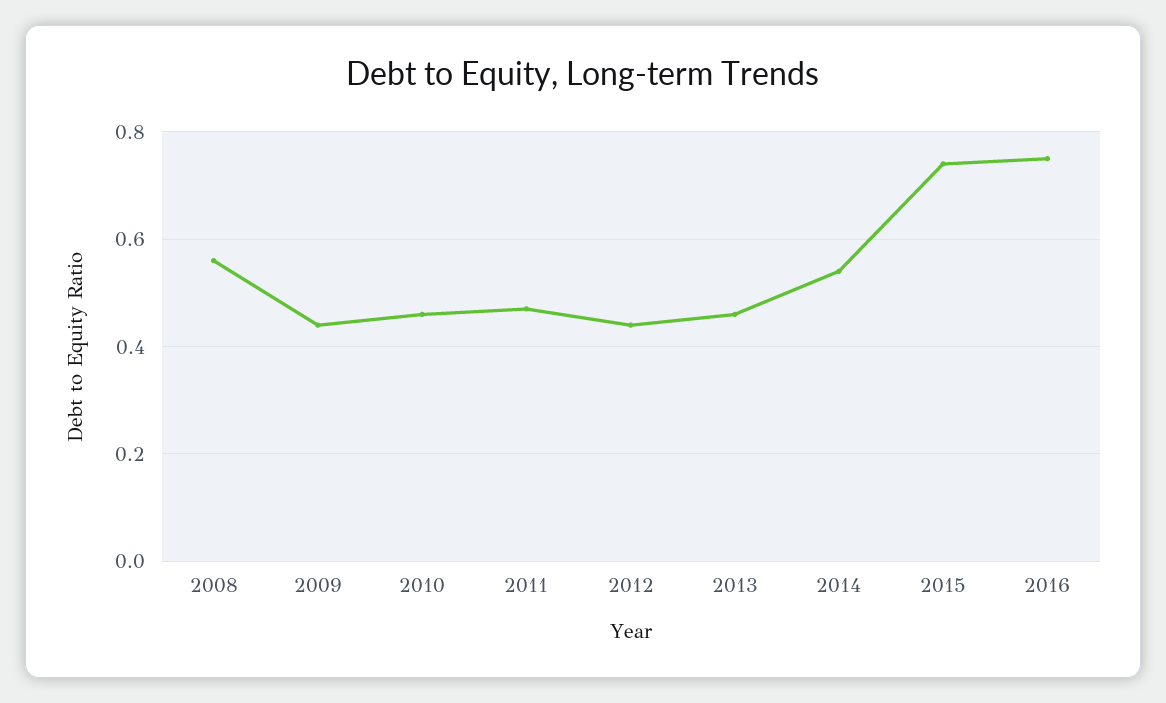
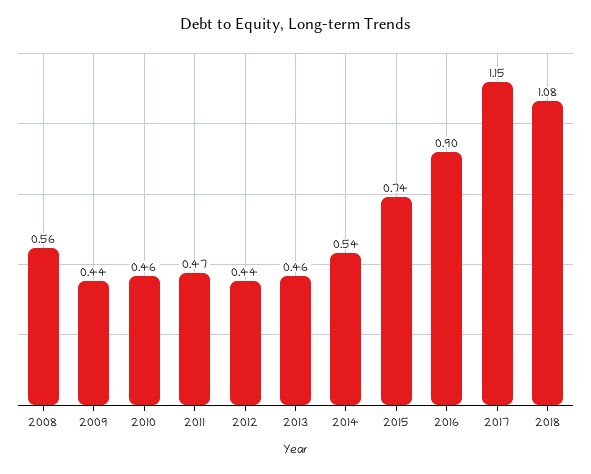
2016: 0.75 -> 0.9
2017: none -> 1.15
2018: none -> 1.08

